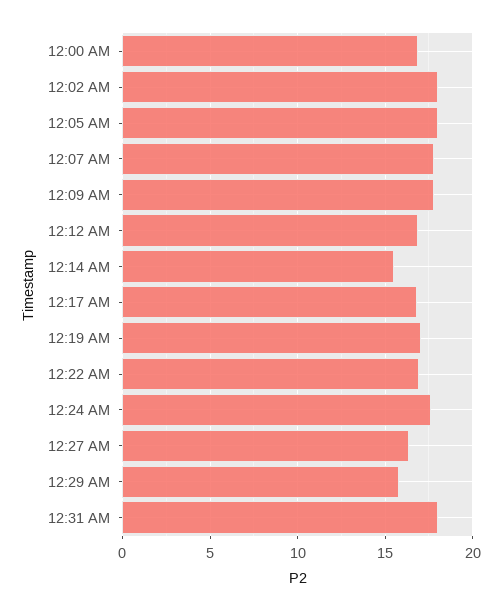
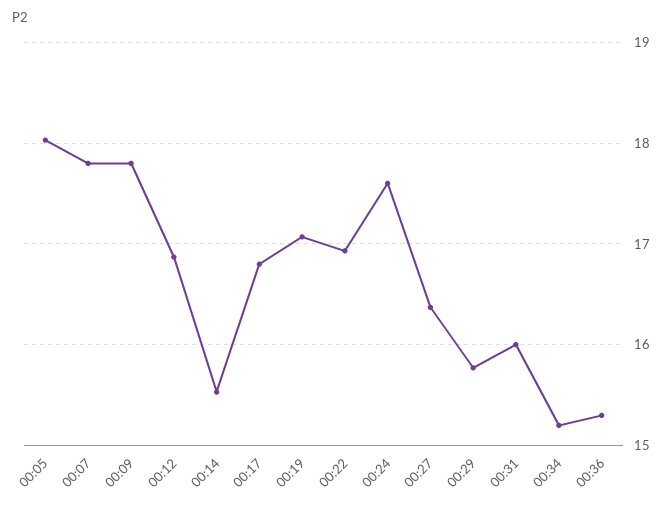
12:00 AM: 17 -> none
12:02 AM: 18 -> none
12:31 AM: 18 -> 16
00:34: none -> 15.2
00:36: none -> 15.3

